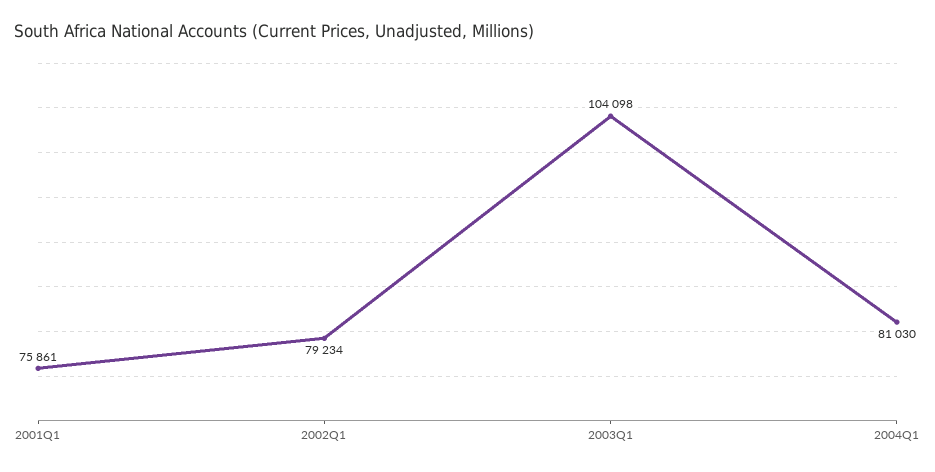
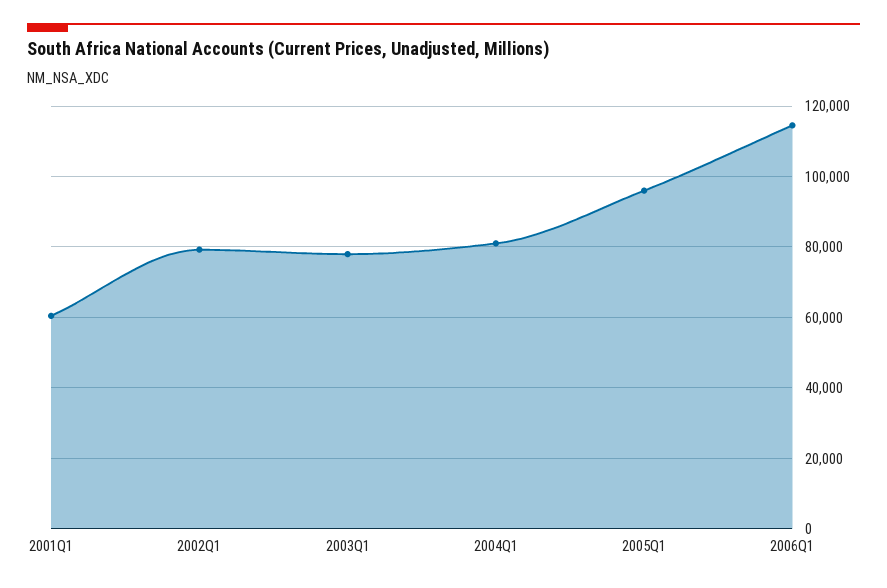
2001Q1: 75861 -> 60000
2003Q1: 104098 -> 78000
2005Q1: none -> 96000
2006Q1: none -> 114000

